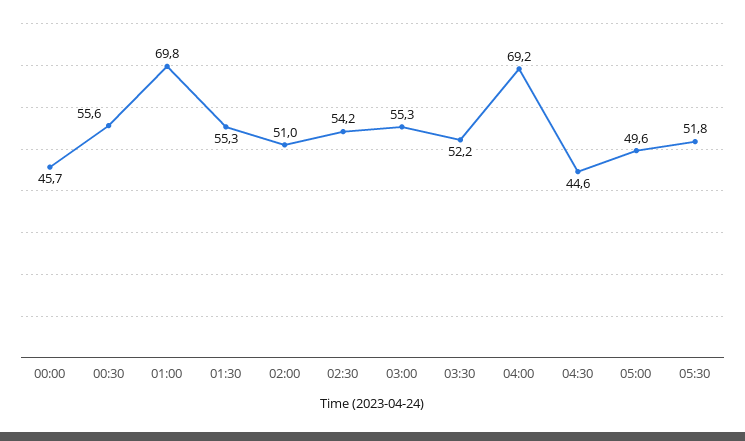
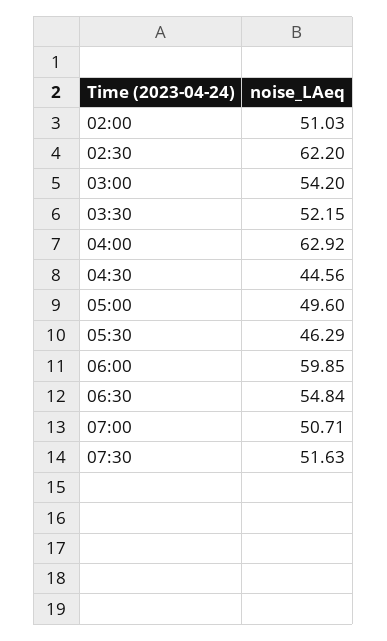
00:00: 45.7 -> none
00:30: 55.6 -> none
01:00: 69.8 -> none
01:30: 55.3 -> none
02:30: 54.2 -> 62.2
03:00: 55.3 -> 54.2
04:00: 69.2 -> 62.92
05:30: 51.8 -> 46.29
06:00: none -> 59.85
06:30: none -> 54.84
07:00: none -> 50.71
07:30: none -> 51.63

